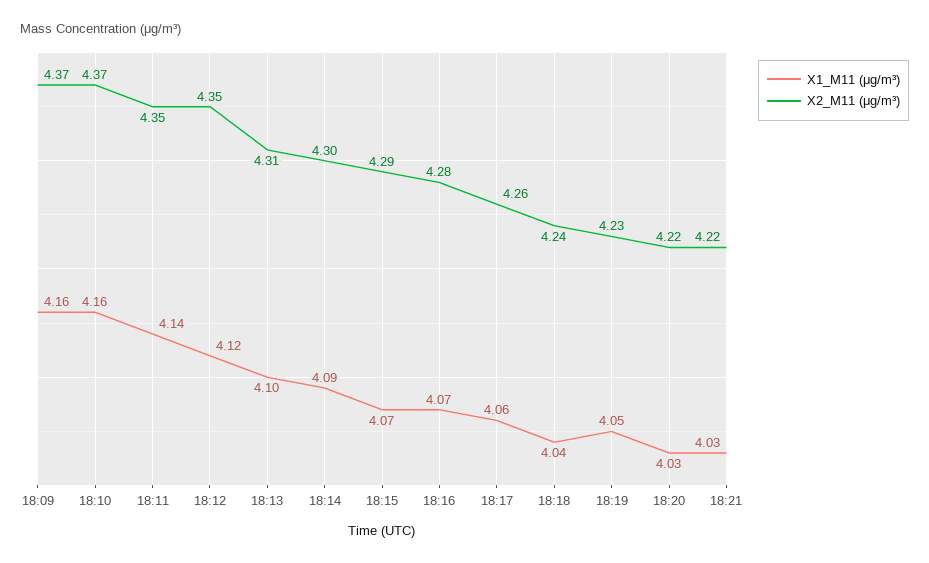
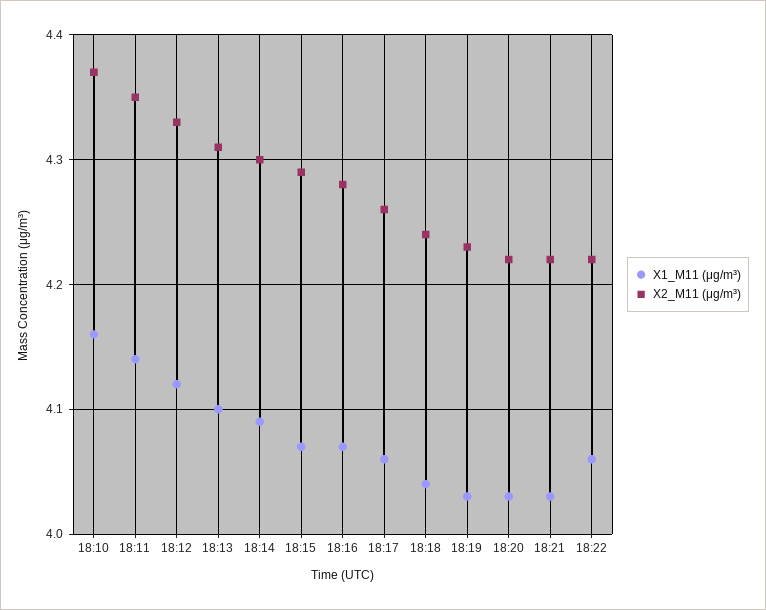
X1_M11 (μg/m³), 18:09: 4.16 -> none
X2_M11 (μg/m³), 18:09: 4.37 -> none
X2_M11 (μg/m³), 18:12: 4.35 -> 4.33
X1_M11 (μg/m³), 18:19: 4.05 -> 4.03
X1_M11 (μg/m³), 18:22: none -> 4.06
X2_M11 (μg/m³), 18:22: none -> 4.22

